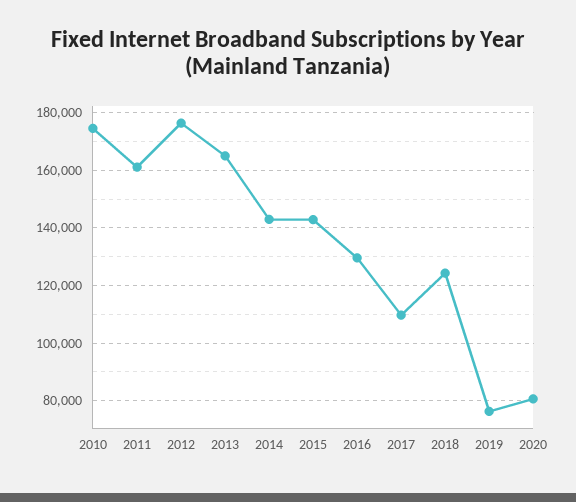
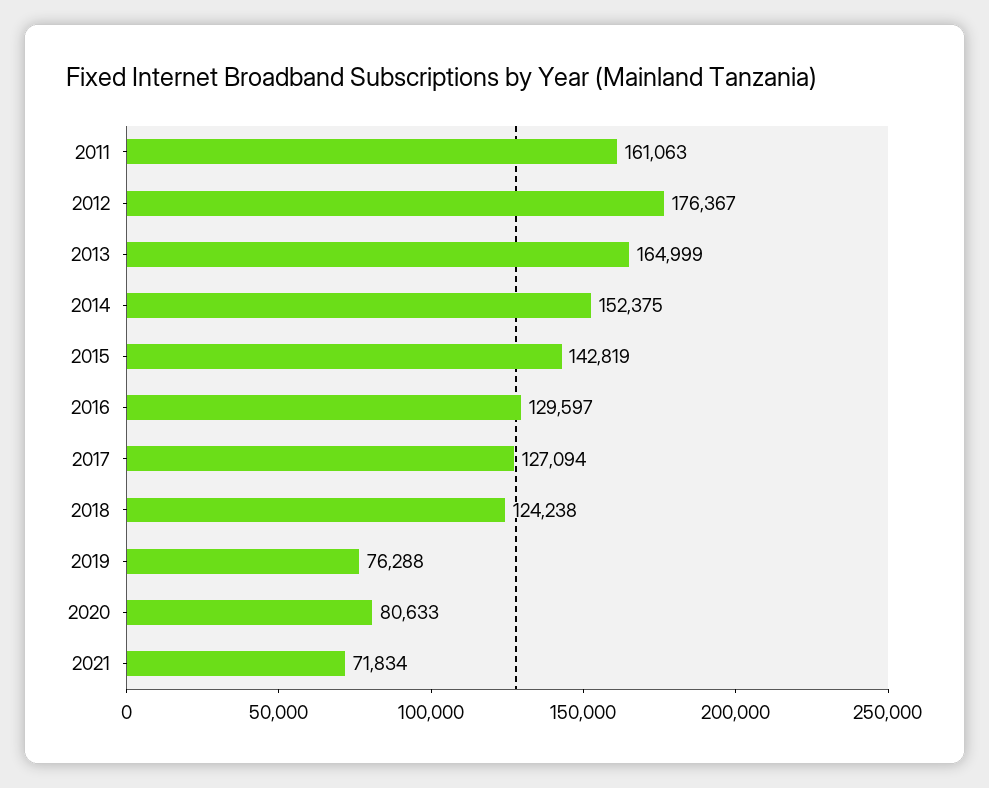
2010: 175000 -> none
2014: 142500 -> 152375
2017: 110000 -> 127094
2021: none -> 71834

